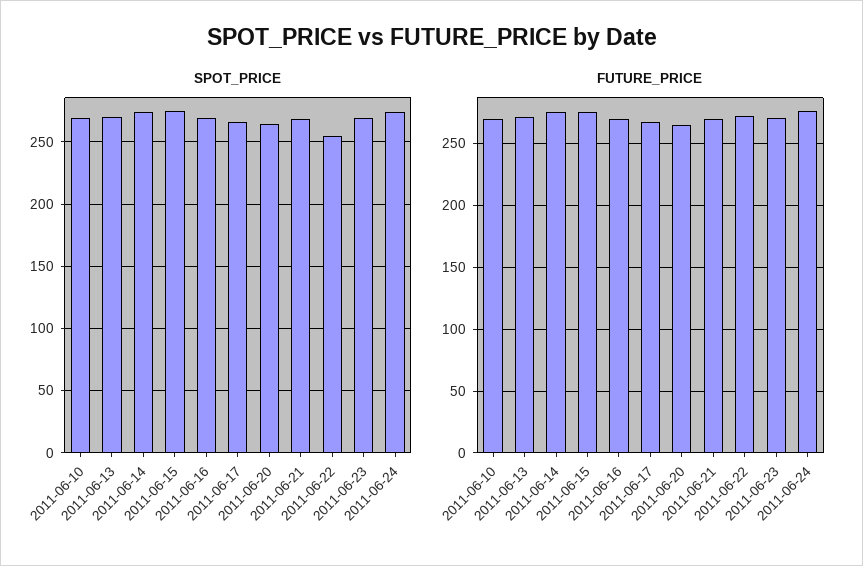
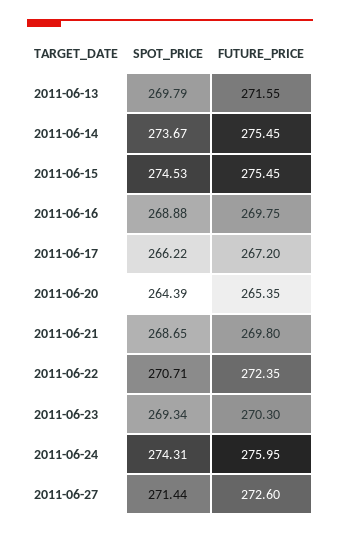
SPOT_PRICE, 2011-06-10: 270 -> none
SPOT_PRICE, 2011-06-22: 255 -> 270.71
FUTURE_PRICE, 2011-06-10: 270 -> none
SPOT_PRICE, 2011-06-27: none -> 271.44
FUTURE_PRICE, 2011-06-27: none -> 272.6

